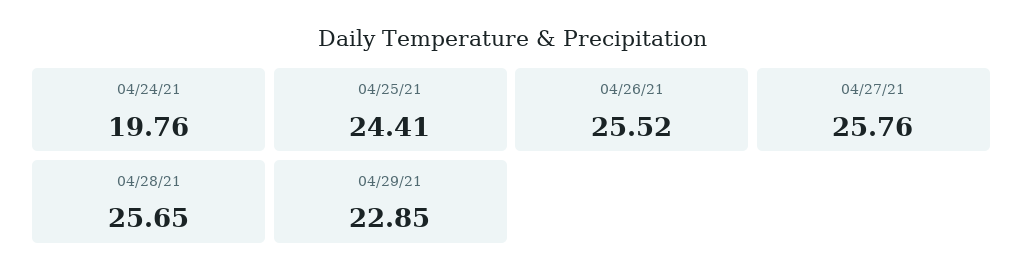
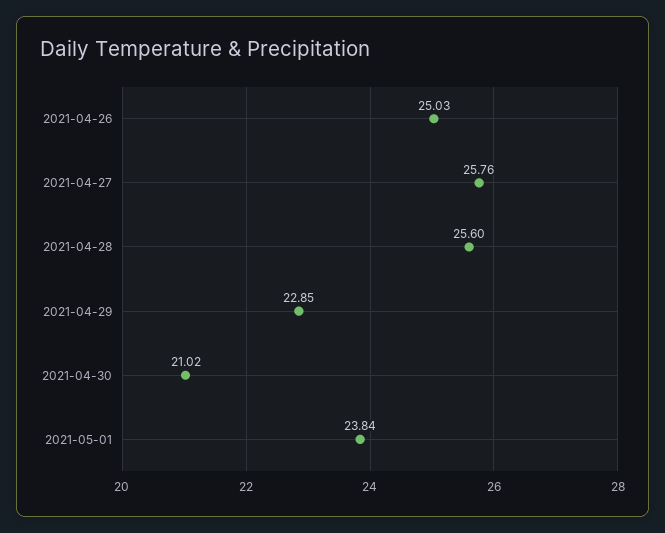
04/24/21: 19.76 -> none
04/25/21: 24.41 -> none
04/26/21: 25.52 -> 25.03
04/28/21: 25.65 -> 25.6
2021-04-30: none -> 21.02
2021-05-01: none -> 23.84

